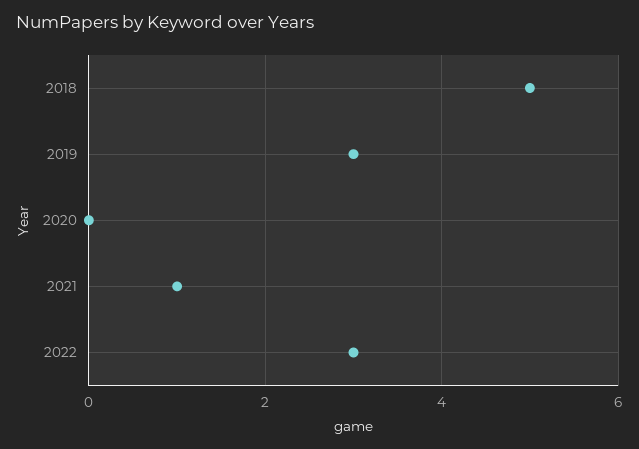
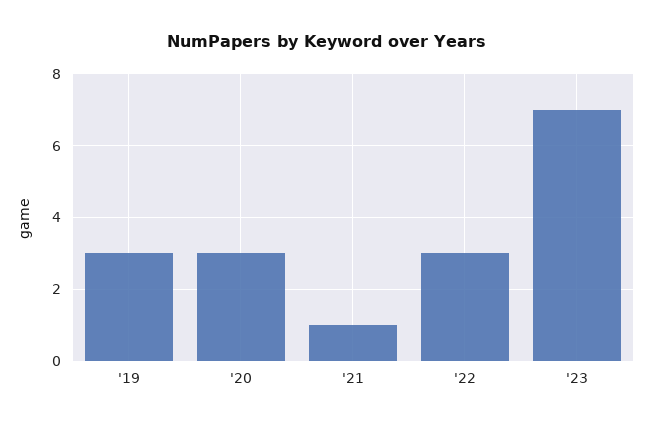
2018: 5 -> none
2020: 0 -> 3
'23: none -> 7

